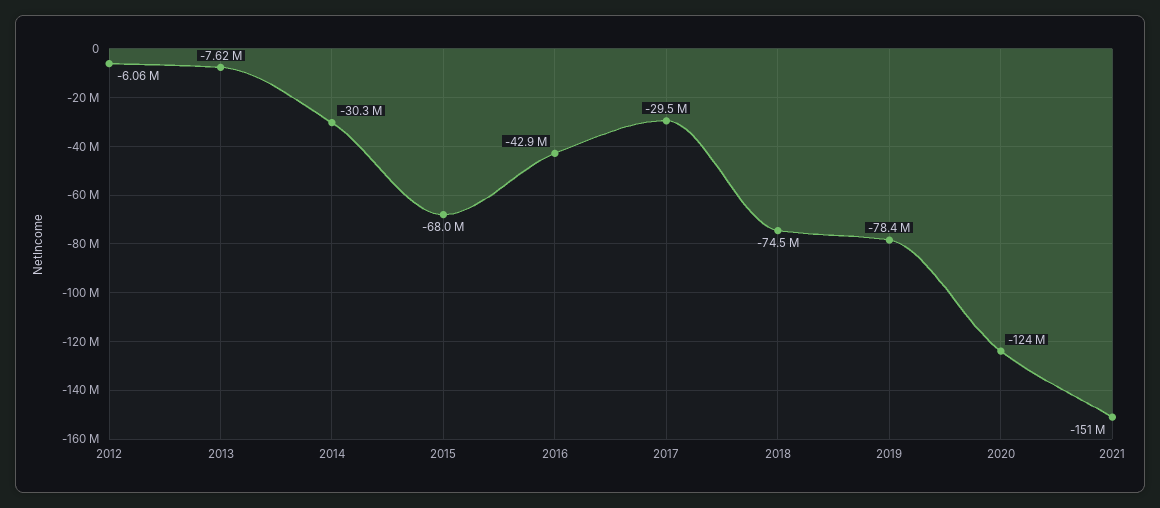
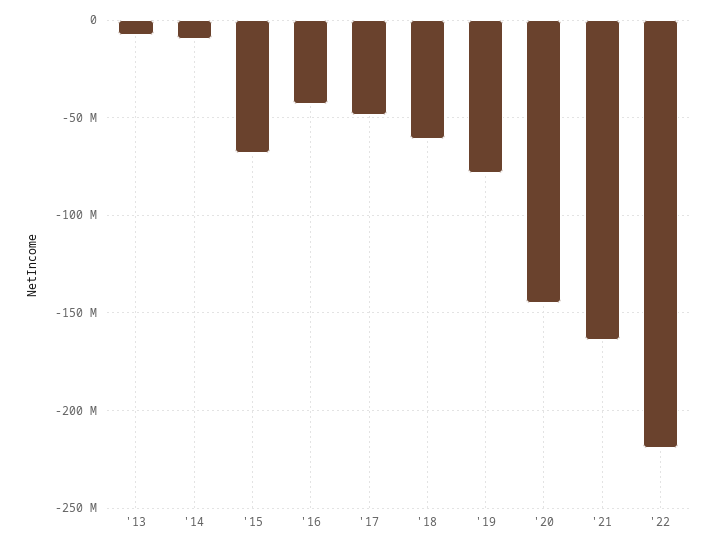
2012: -6060000 -> none
2014: -30300000 -> -10000000
2017: -29500000 -> -50000000
2018: -74500000 -> -60000000
2020: -124000000 -> -145000000
2021: -151000000 -> -165000000
'22: none -> -220000000

